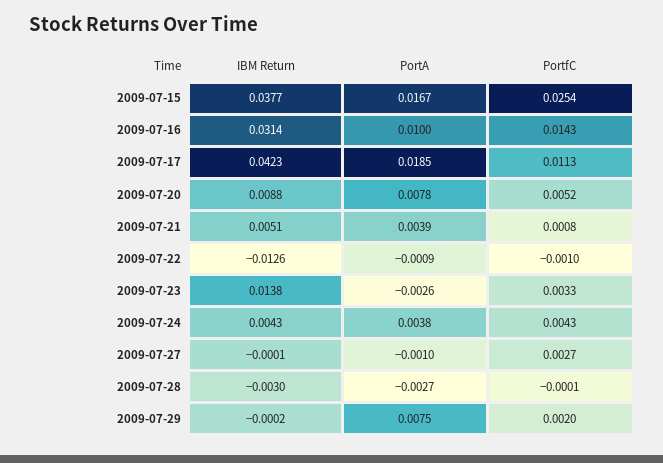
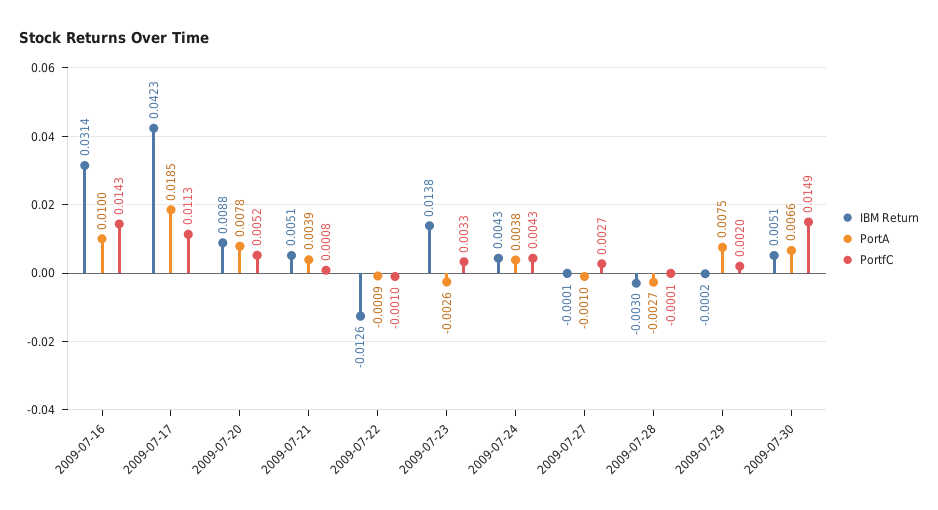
IBM Return, 2009-07-15: 0.0377 -> none
PortA, 2009-07-15: 0.0167 -> none
PortfC, 2009-07-15: 0.0254 -> none
IBM Return, 2009-07-30: none -> 0.0051
PortA, 2009-07-30: none -> 0.0066
PortfC, 2009-07-30: none -> 0.0149

